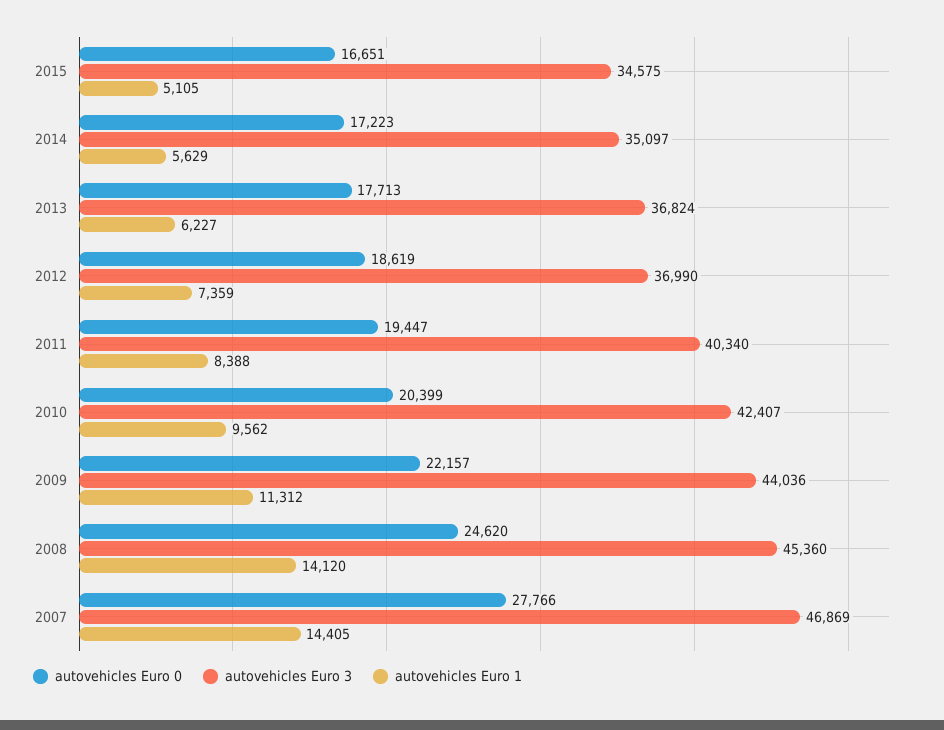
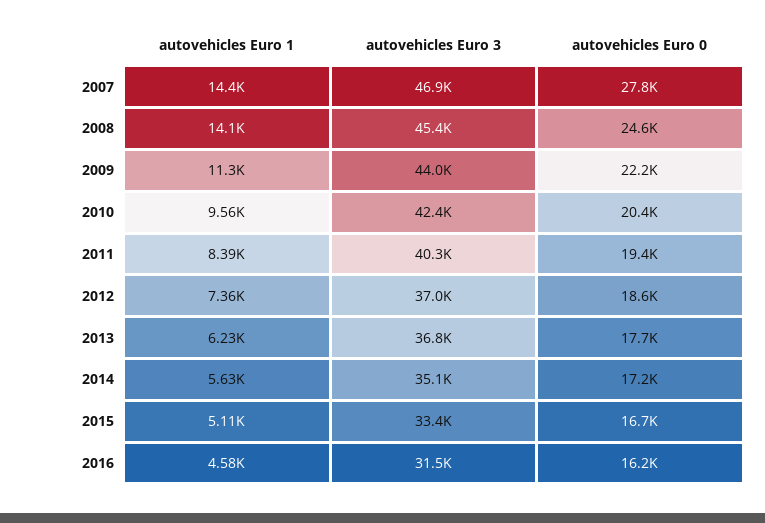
autovehicles Euro 3, 2015: 34575 -> 33400
autovehicles Euro 1, 2016: none -> 4580
autovehicles Euro 3, 2016: none -> 31500
autovehicles Euro 0, 2016: none -> 16200

